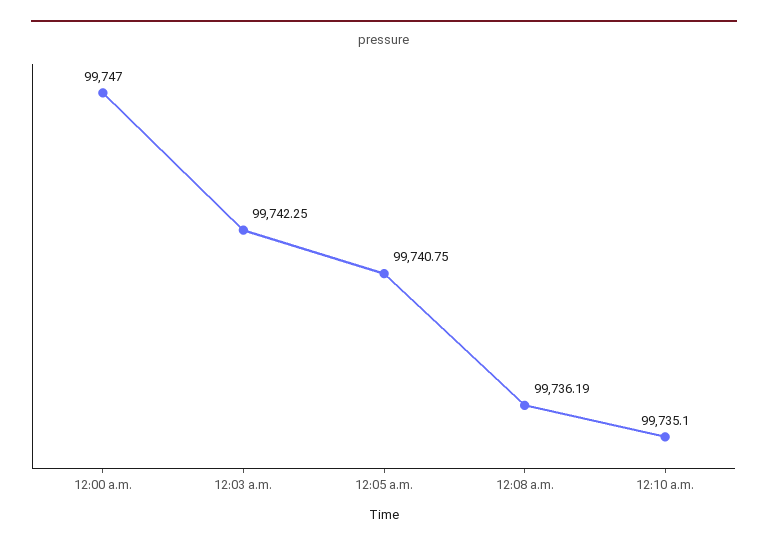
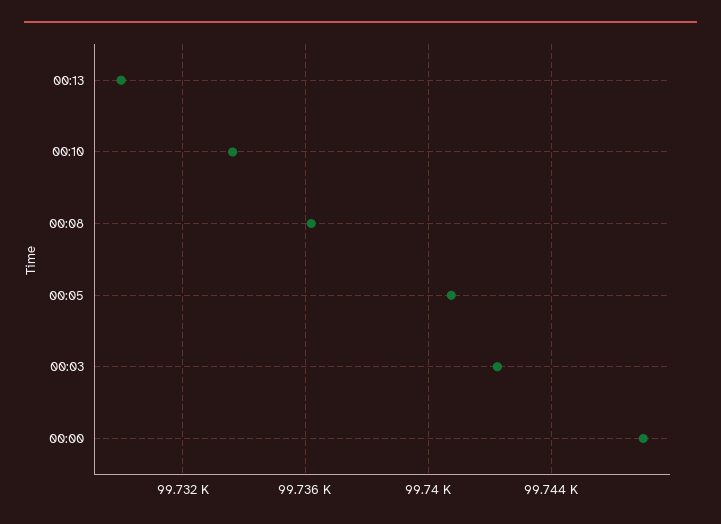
12:10 a.m.: 99735.1 -> 99733.5
00:13: none -> 99730

